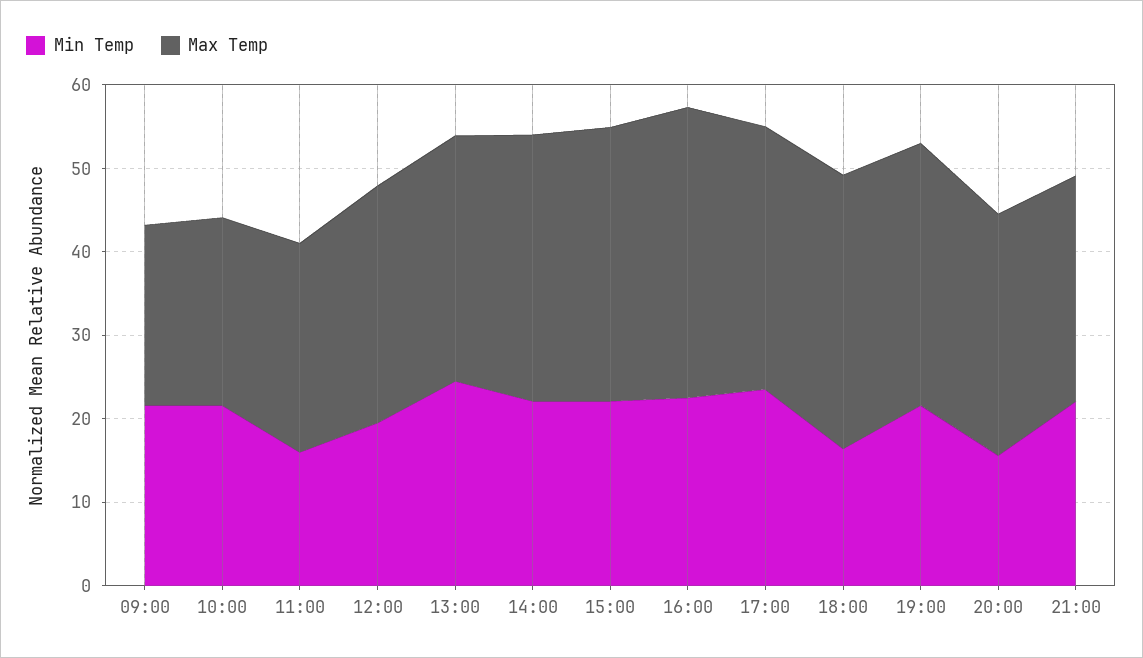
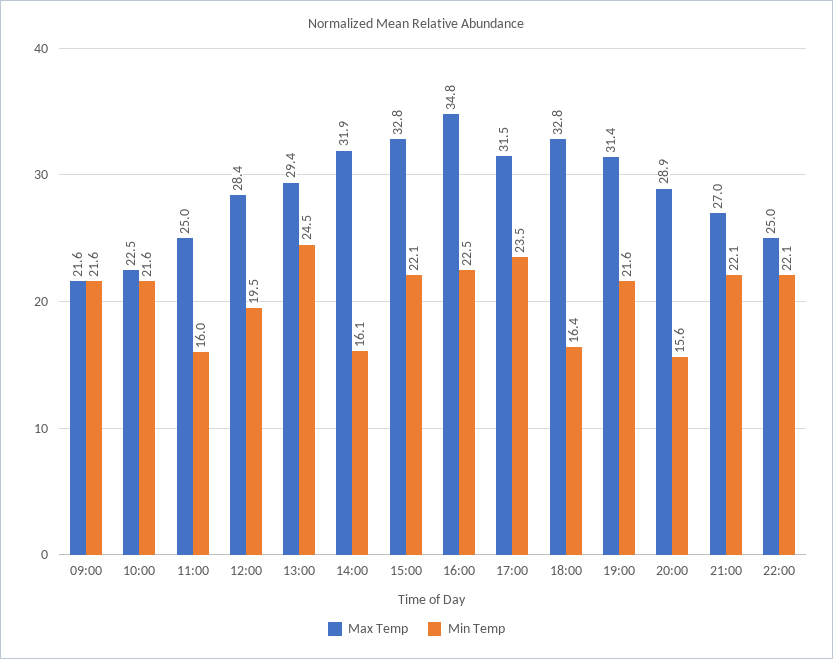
Min Temp, 14:00: 22 -> 16.1
Max Temp, 22:00: none -> 25
Min Temp, 22:00: none -> 22.1

